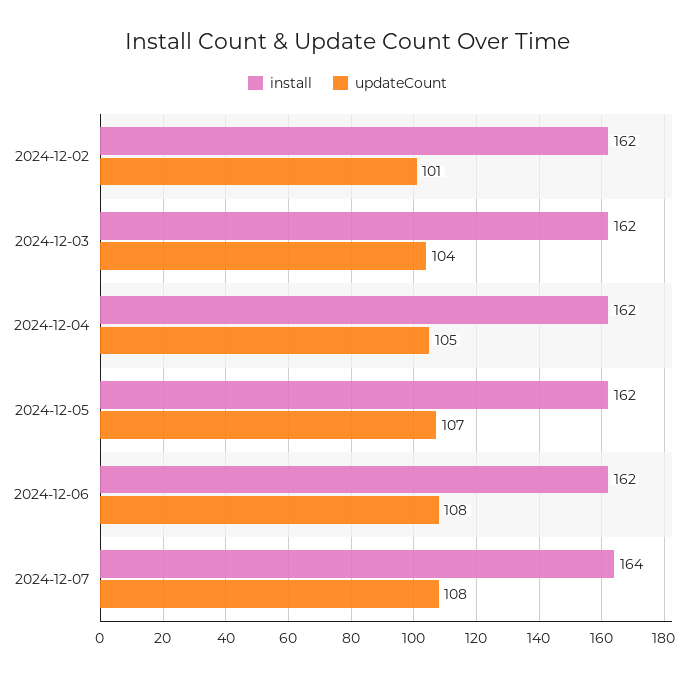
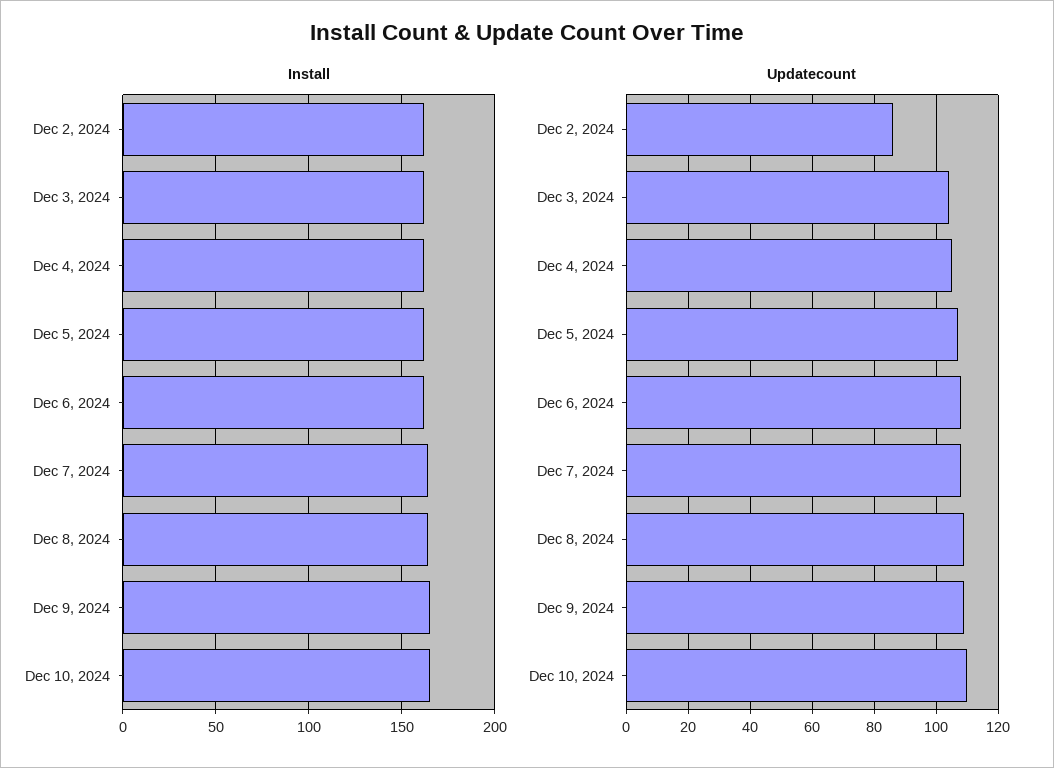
updateCount, 2024-12-02: 101 -> 85
install, Dec 8, 2024: none -> 165
install, Dec 9, 2024: none -> 165
install, Dec 10, 2024: none -> 165
updateCount, Dec 8, 2024: none -> 110
updateCount, Dec 9, 2024: none -> 110
updateCount, Dec 10, 2024: none -> 110

